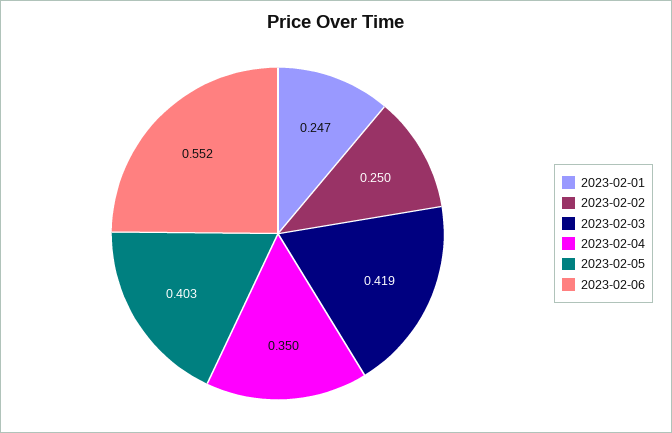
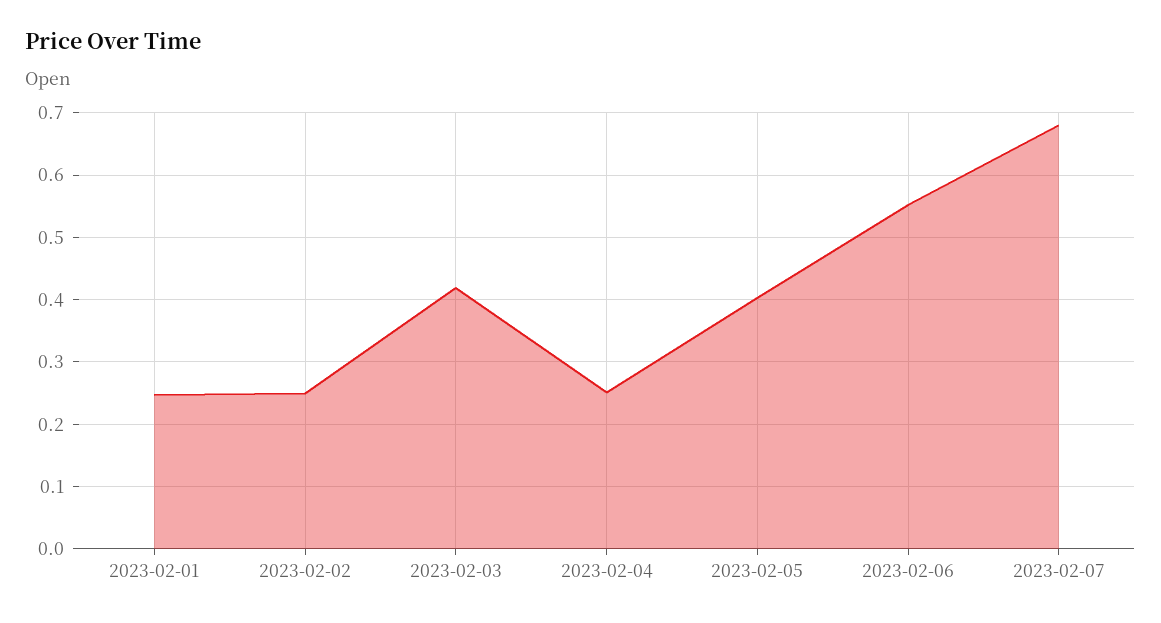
2023-02-04: 0.35 -> 0.25
2023-02-07: none -> 0.68

